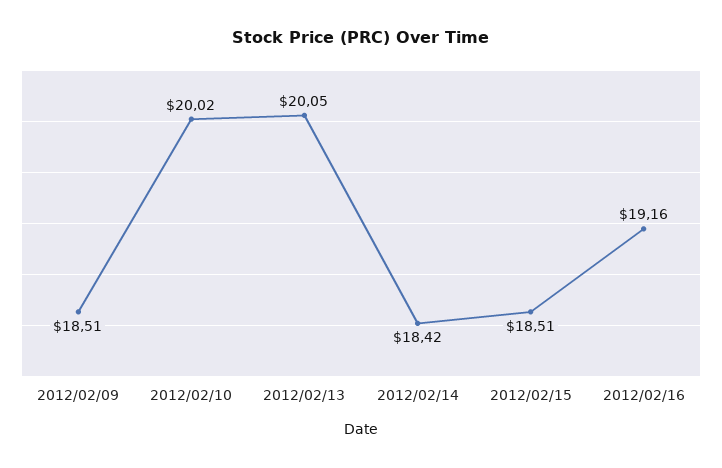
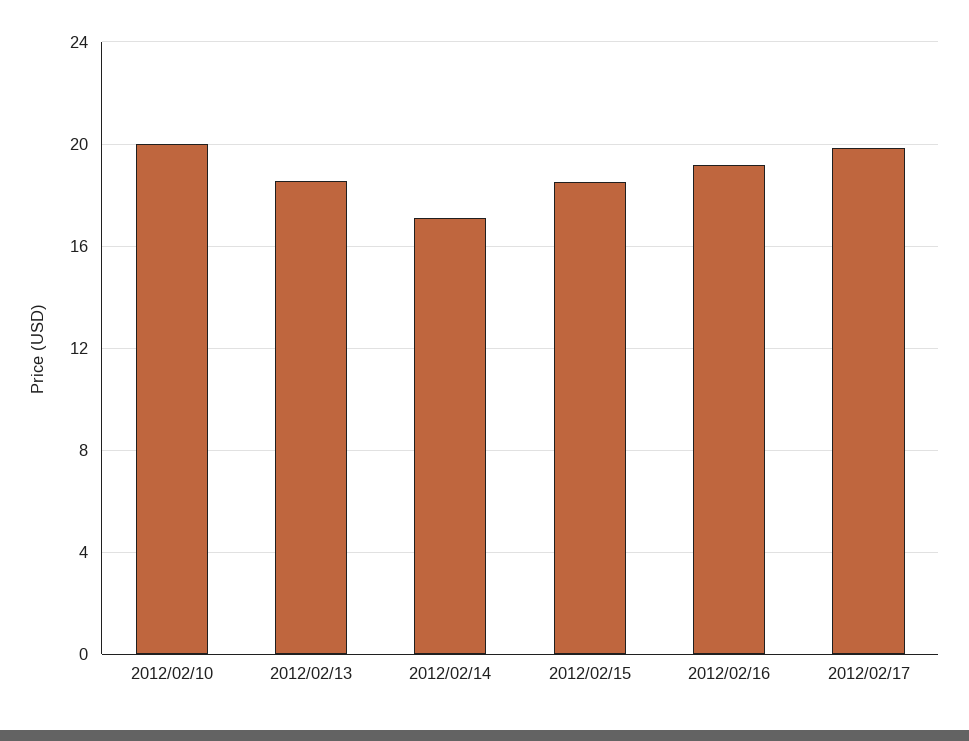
2012/02/09: 18.51 -> none
2012/02/13: 20.05 -> 18.5
2012/02/14: 18.42 -> 17
2012/02/17: none -> 20

